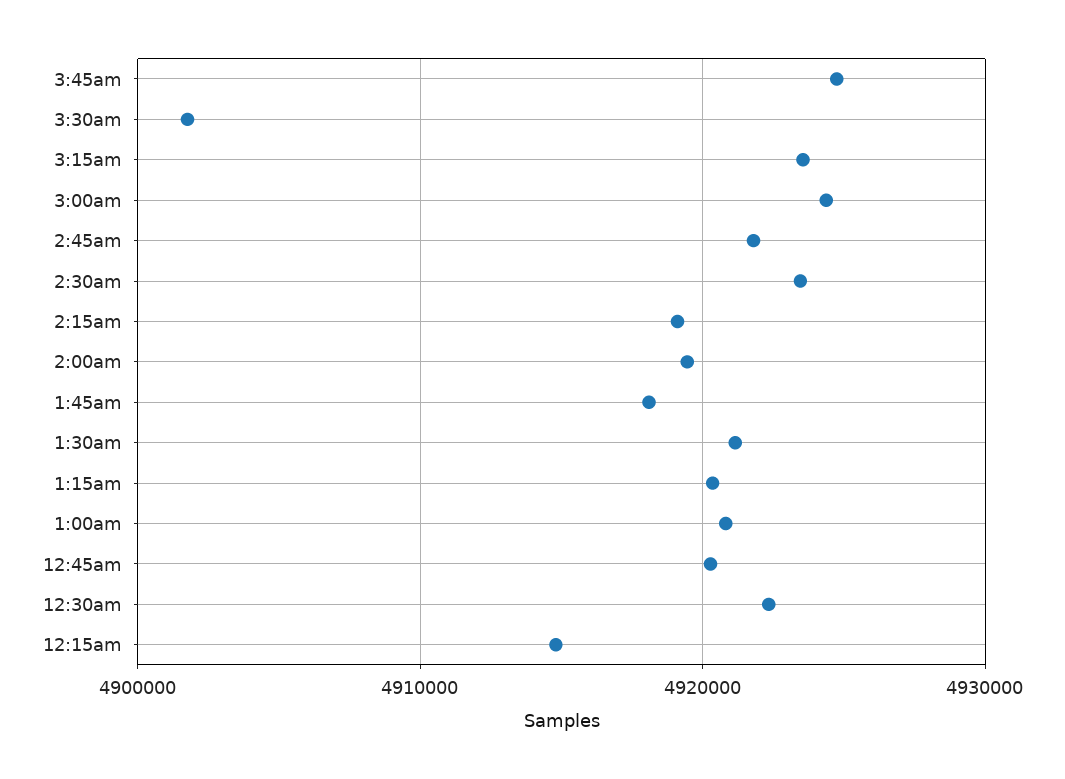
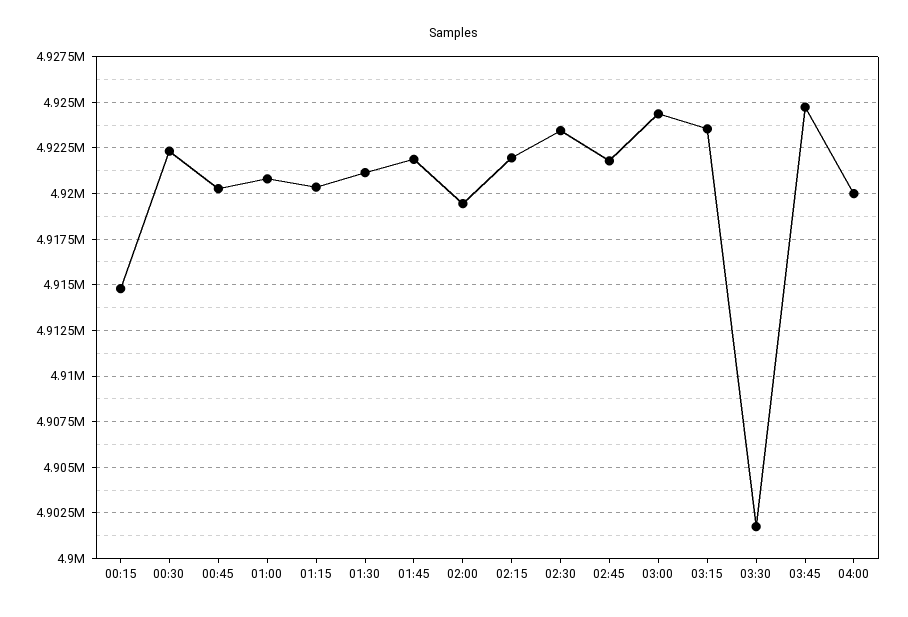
2:15am: 4919000 -> 4922000
1:45am: 4918000 -> 4922000
04:00: none -> 4920000

